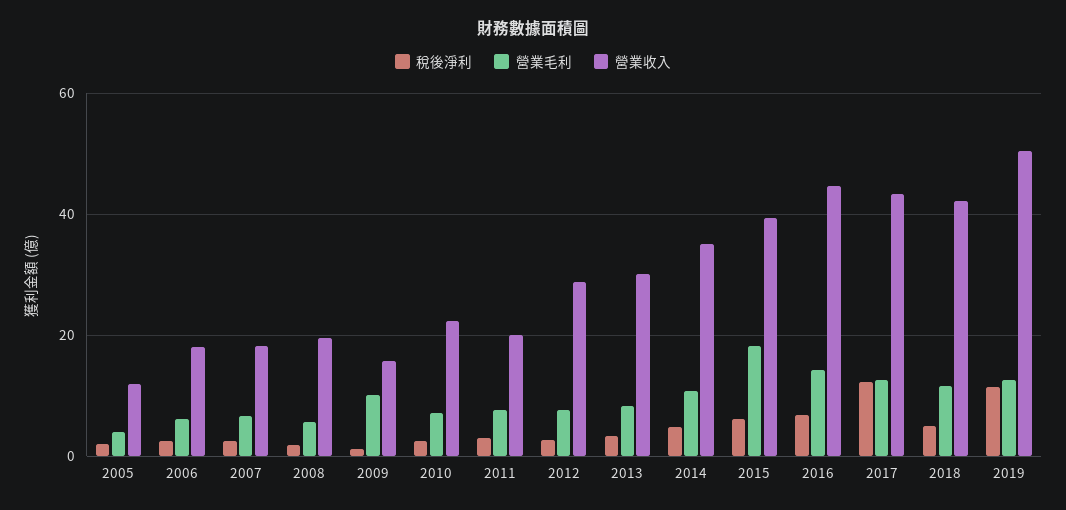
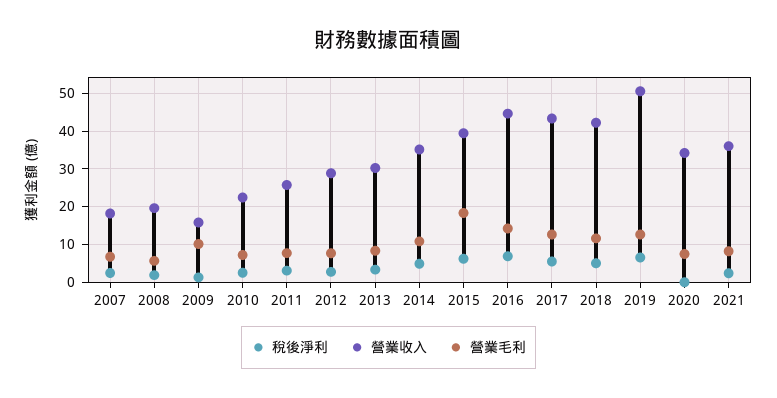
稅後淨利, 2005: 2 -> none
營業毛利, 2005: 4 -> none
營業收入, 2005: 12 -> none
稅後淨利, 2006: 2 -> none
營業毛利, 2006: 6 -> none
營業收入, 2006: 18 -> none
營業收入, 2011: 20 -> 26
稅後淨利, 2017: 12 -> 6
稅後淨利, 2019: 12 -> 6
稅後淨利, 2020: none -> 0
營業收入, 2020: none -> 34
營業毛利, 2020: none -> 8
稅後淨利, 2021: none -> 2
營業收入, 2021: none -> 36
營業毛利, 2021: none -> 8

